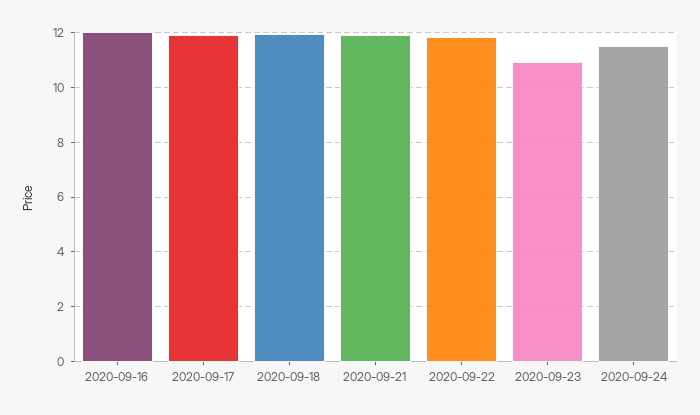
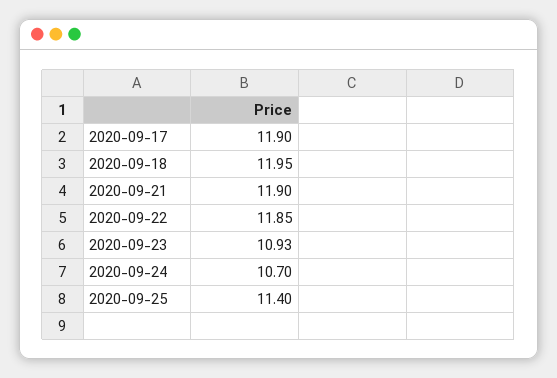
2020-09-16: 12 -> none
2020-09-24: 11.5 -> 10.7
2020-09-25: none -> 11.4

